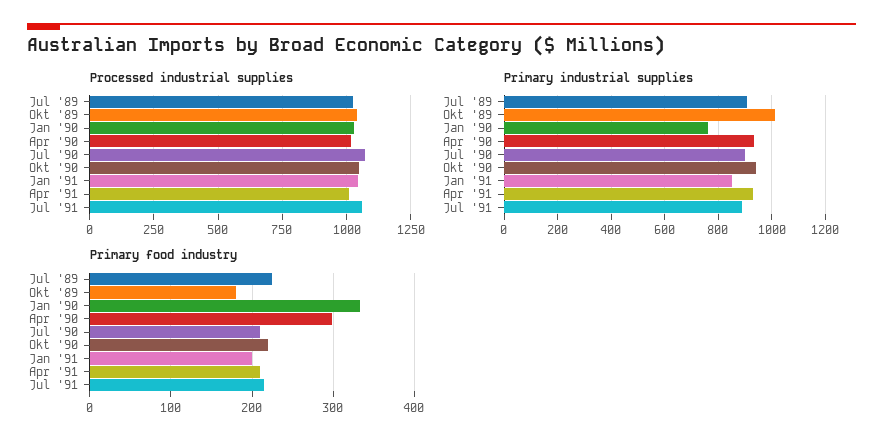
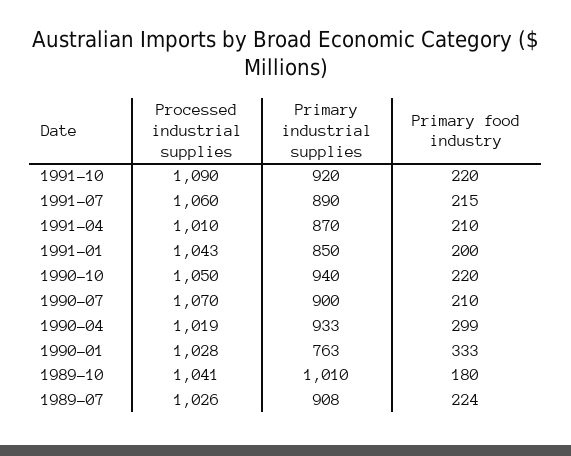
Primary industrial supplies, Apr '91: 925 -> 870
Processed industrial supplies, 1991-10: none -> 1090
Primary industrial supplies, 1991-10: none -> 920
Primary food industry, 1991-10: none -> 220

